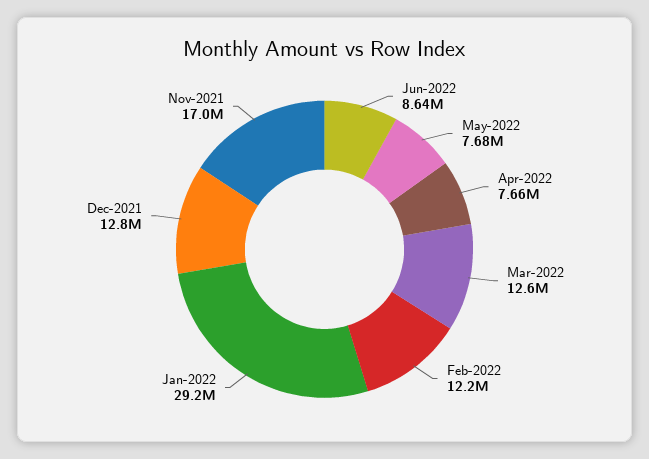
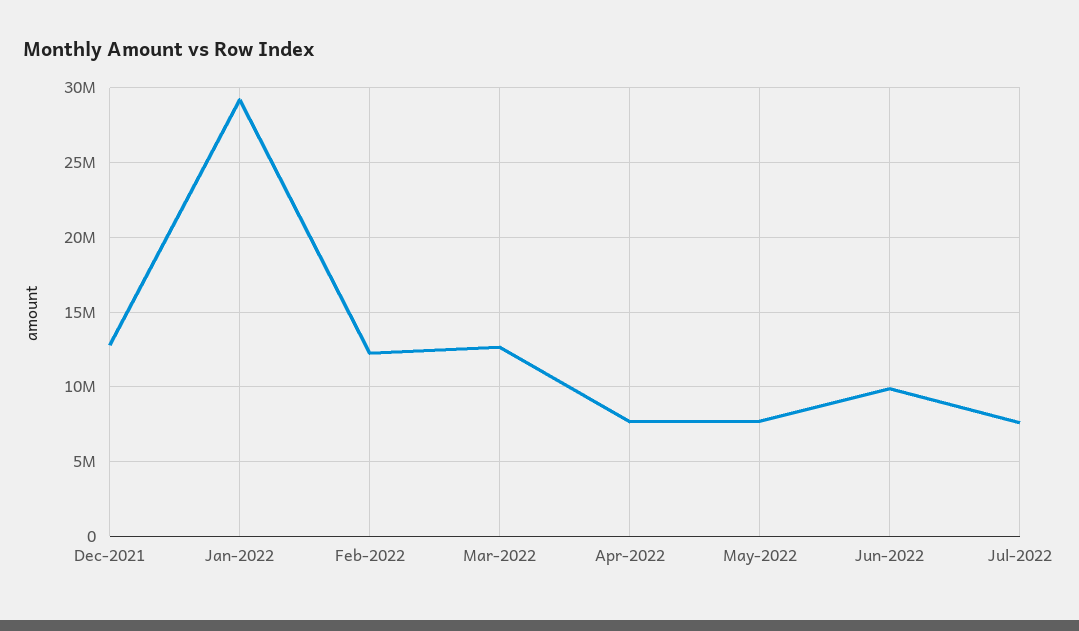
Jun-2022: 8640000 -> 10000000
Nov-2021: 17000000 -> none
Jul-2022: none -> 7500000

